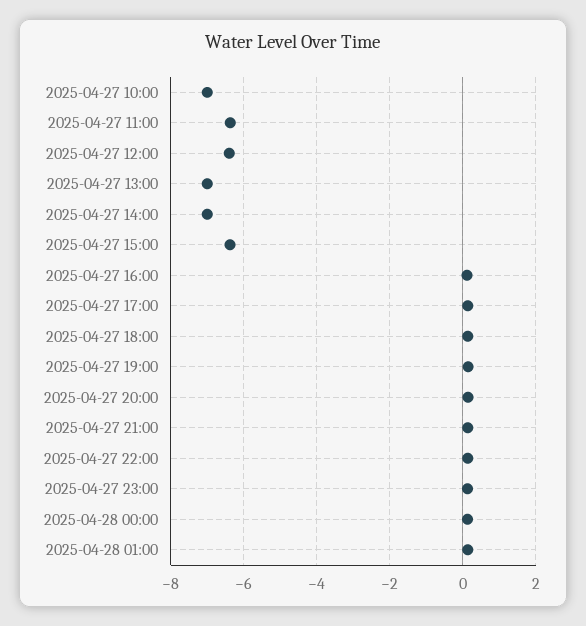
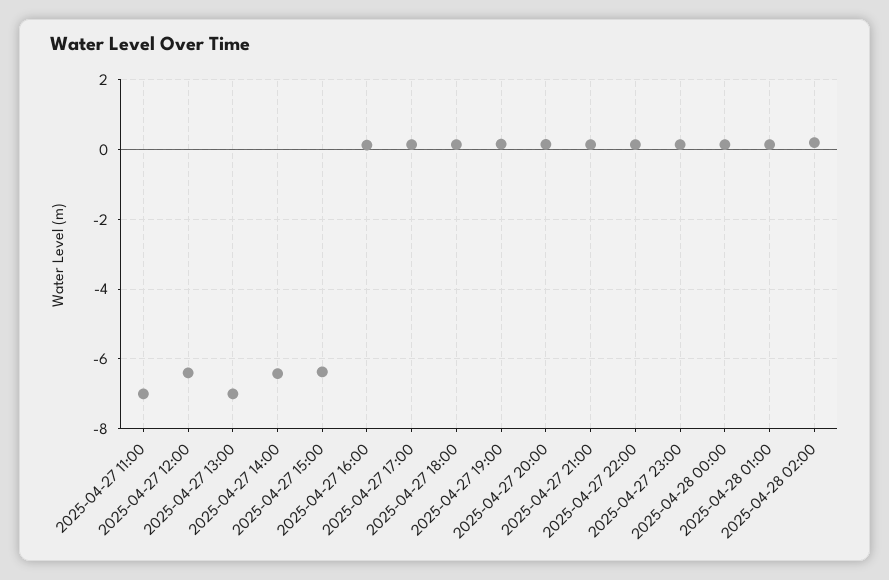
2025-04-27 10:00: -7 -> none
2025-04-27 11:00: -6.4 -> -7
2025-04-27 14:00: -7 -> -6.4
2025-04-28 02:00: none -> 0.2

